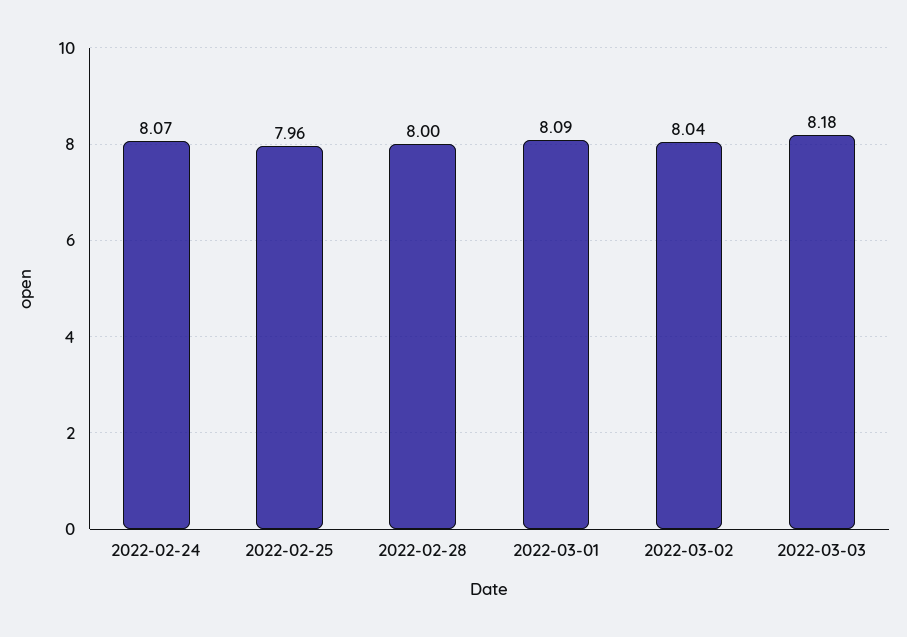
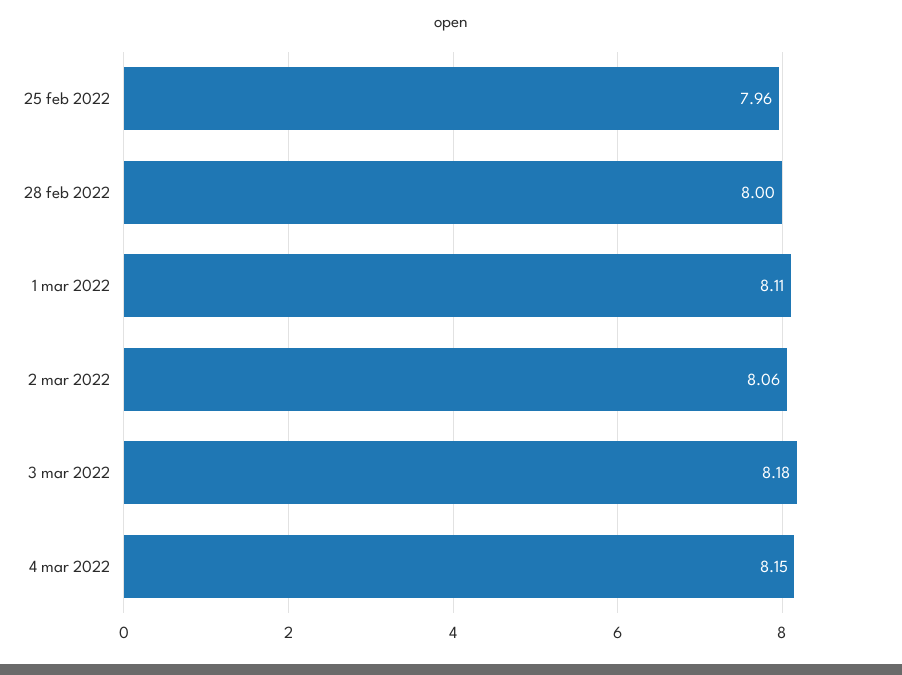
2022-02-24: 8.07 -> none
2022-03-01: 8.09 -> 8.11
2022-03-02: 8.04 -> 8.06
4 mar 2022: none -> 8.15

